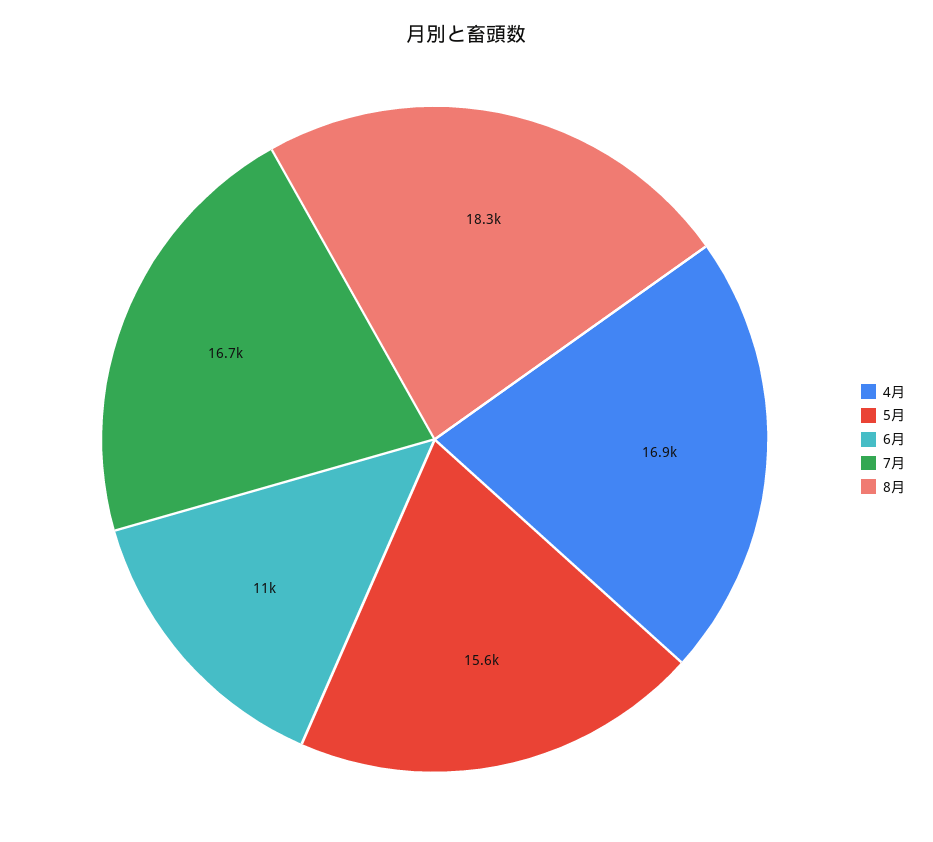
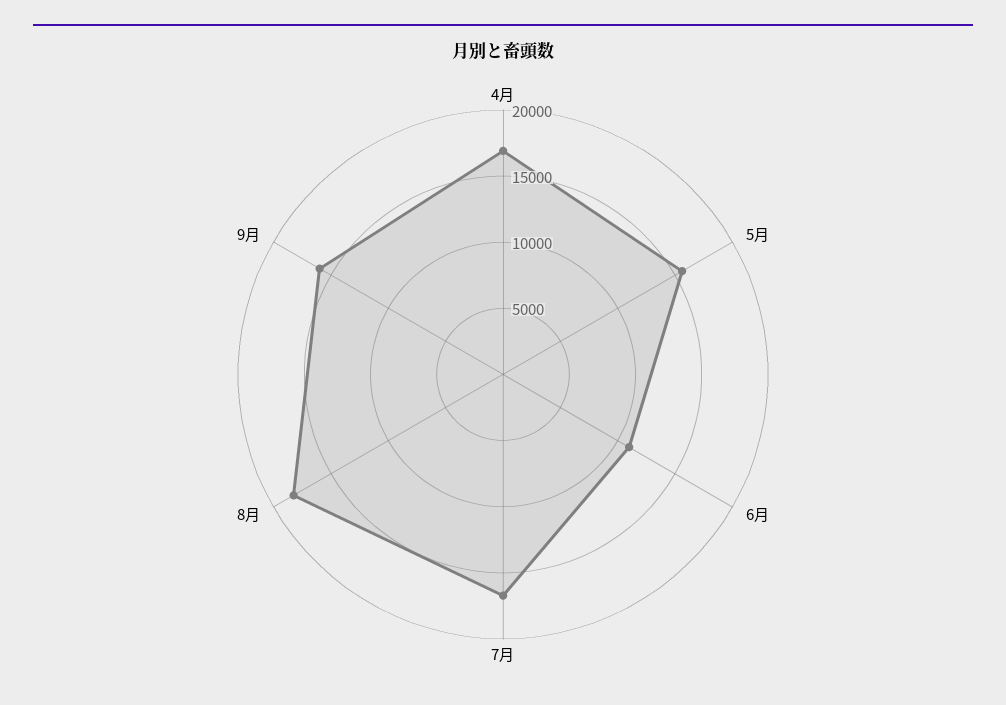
9月: none -> 16000

